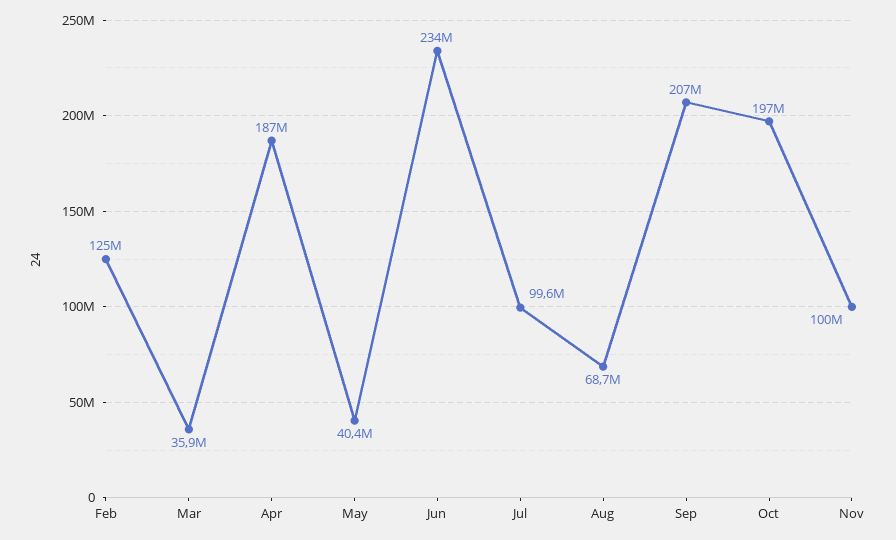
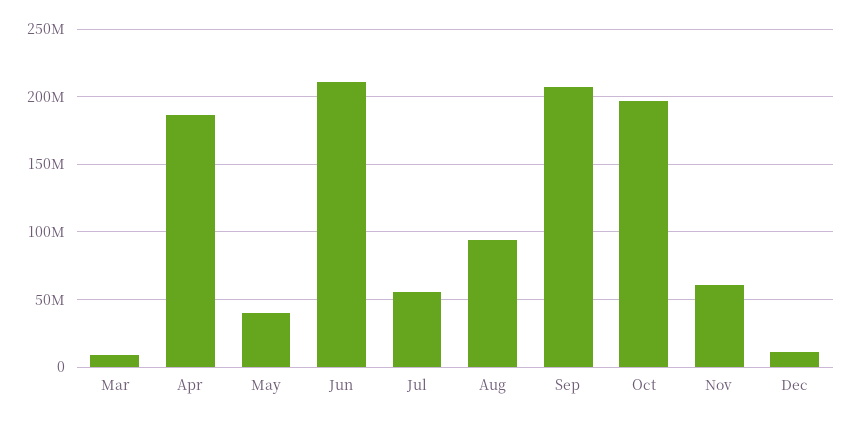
Feb: 125000000 -> none
Mar: 35900000 -> 10000000
Jun: 234000000 -> 210000000
Jul: 99600000 -> 55000000
Aug: 68700000 -> 95000000
Nov: 100000000 -> 60000000
Dec: none -> 10000000

